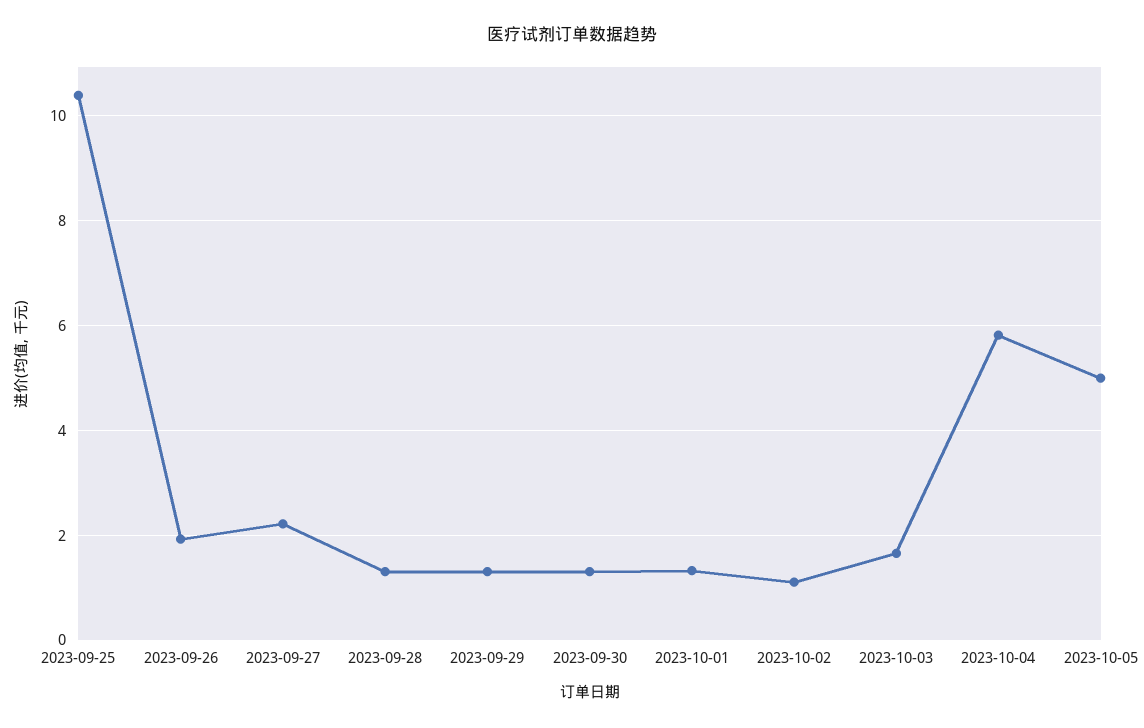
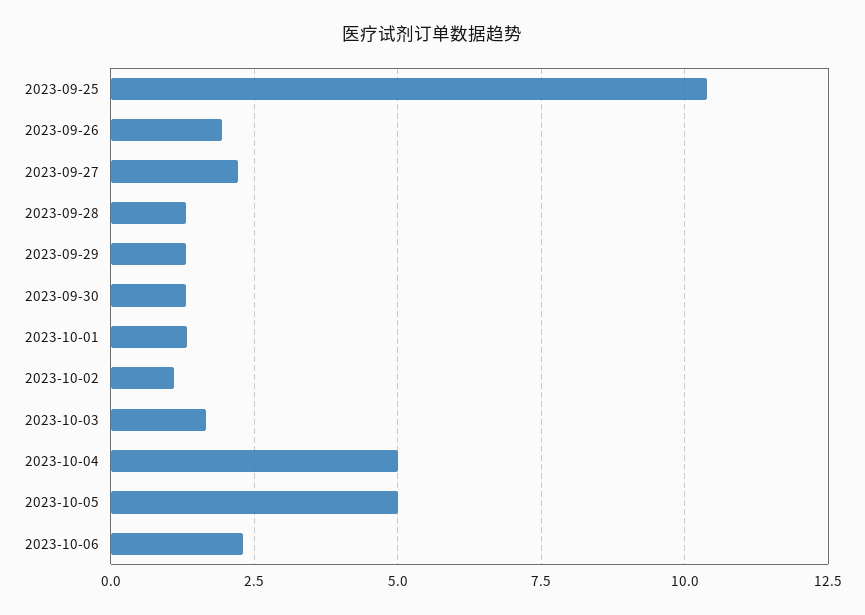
2023-10-04: 5.8 -> 5
2023-10-06: none -> 2.25

